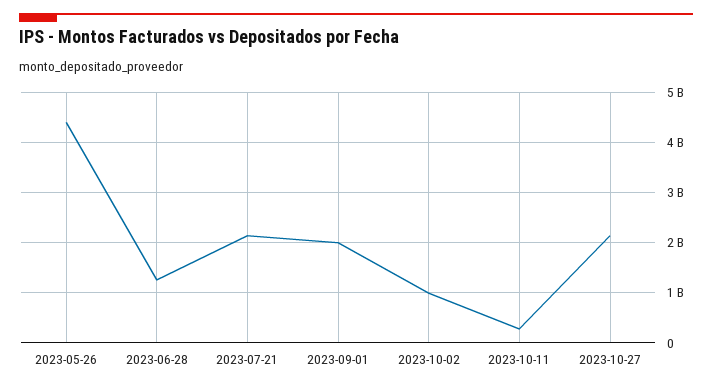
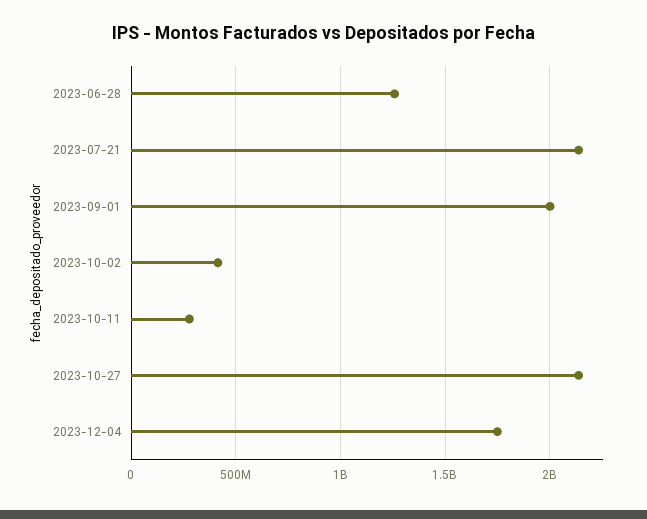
2023-05-26: 4400000000 -> none
2023-10-02: 1000000000 -> 400000000
2023-12-04: none -> 1750000000

